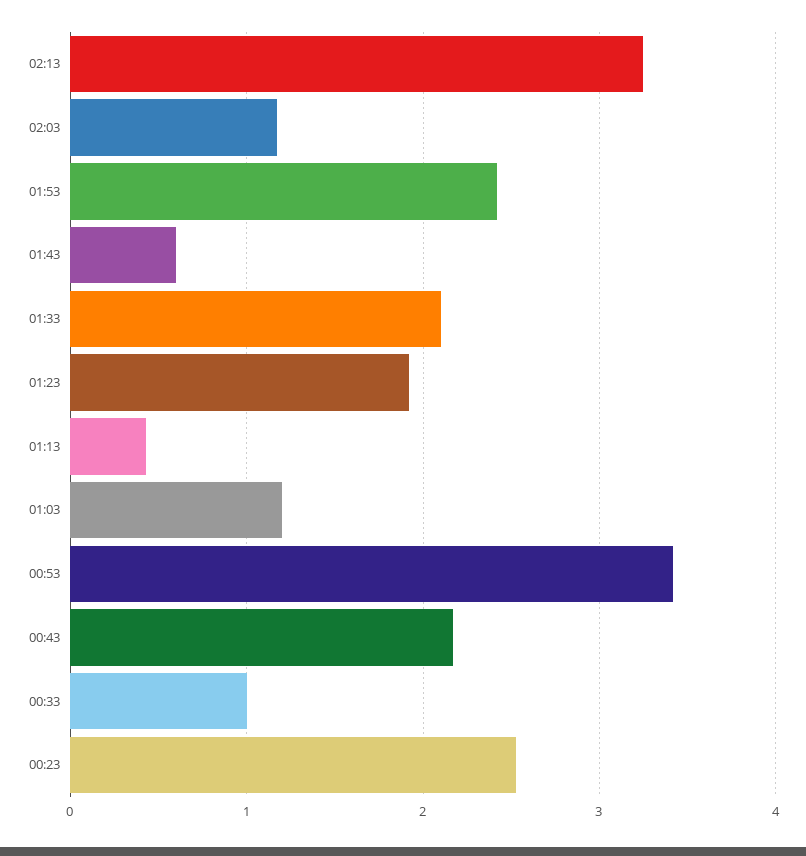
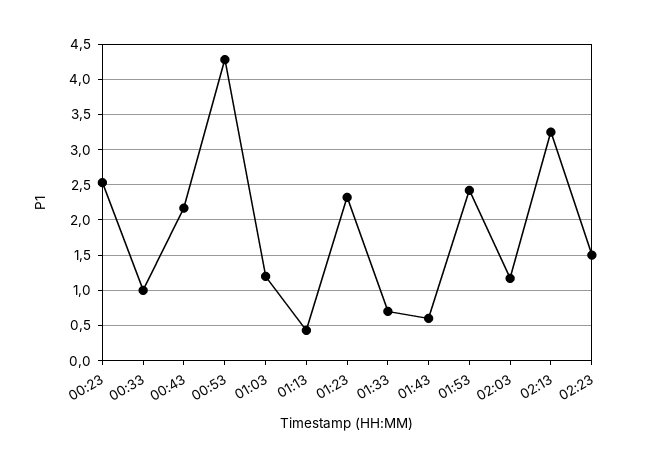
01:33: 2.1 -> 0.7
01:23: 1.9 -> 2.3
00:53: 3.4 -> 4.3
02:23: none -> 1.5

